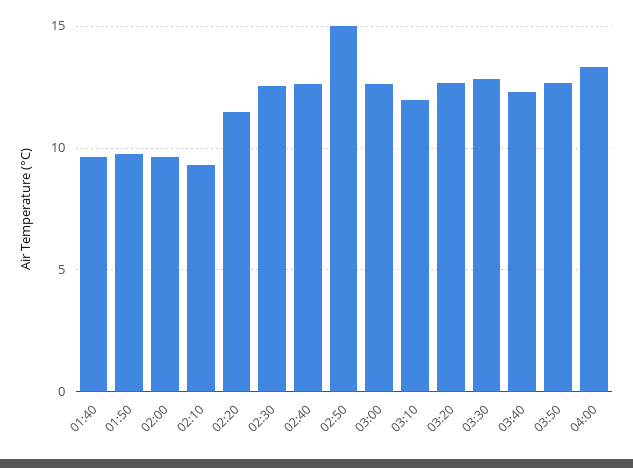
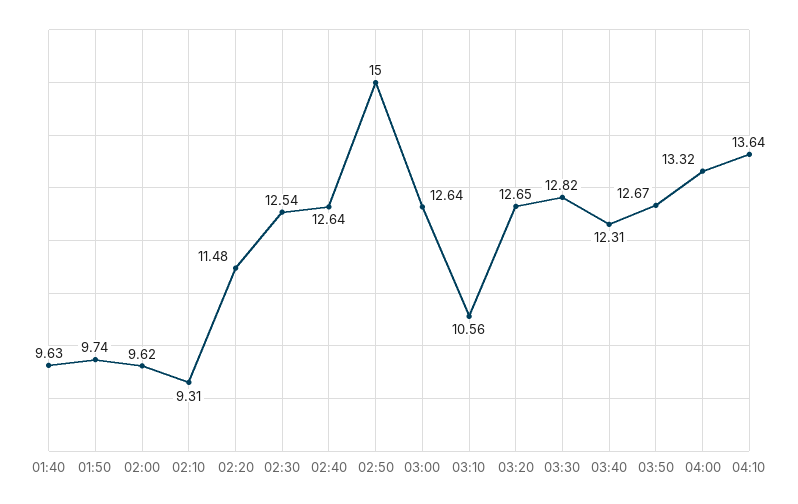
03:10: 12 -> 10.56
04:10: none -> 13.64

